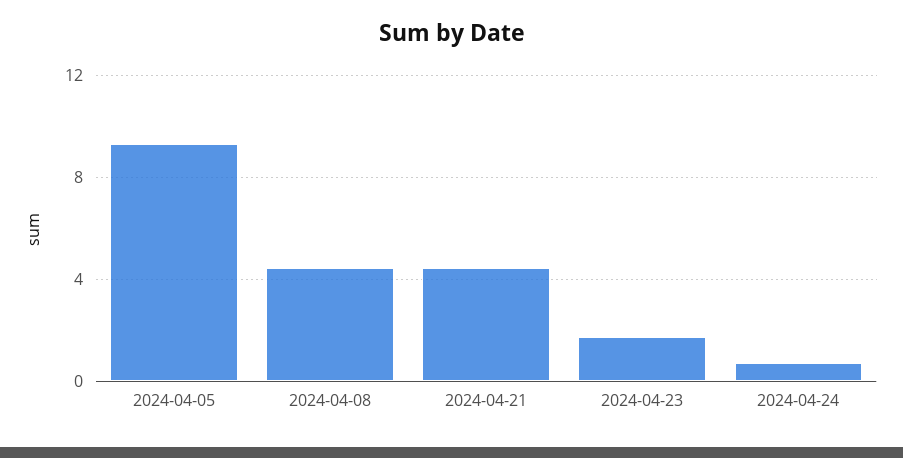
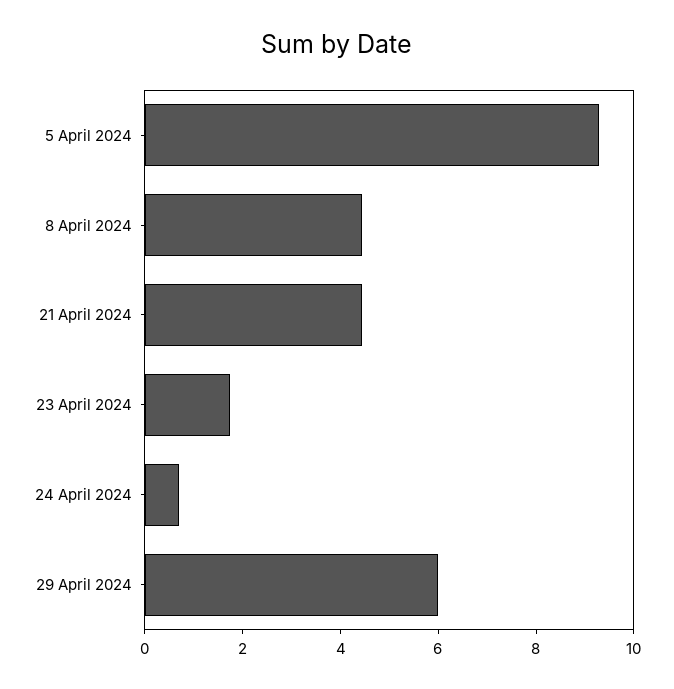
29 April 2024: none -> 6

